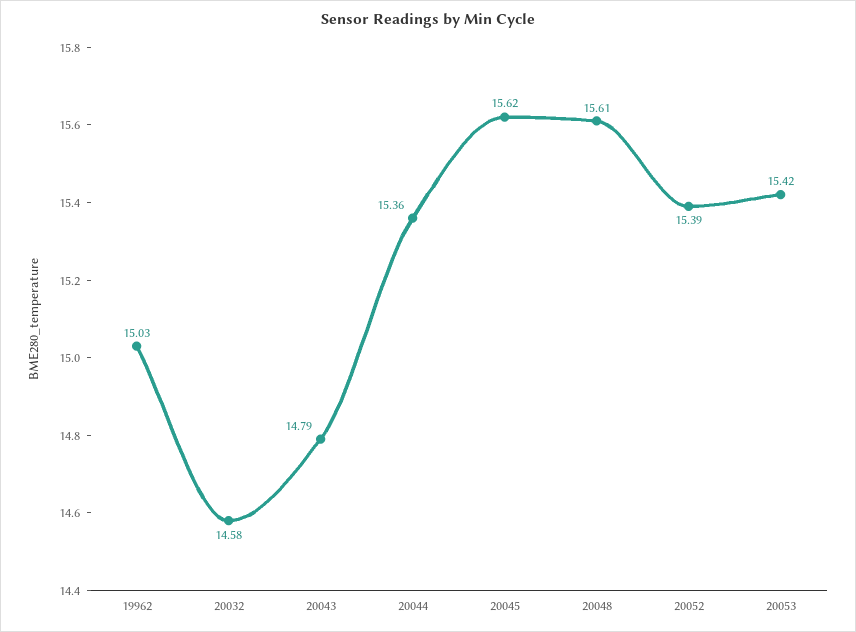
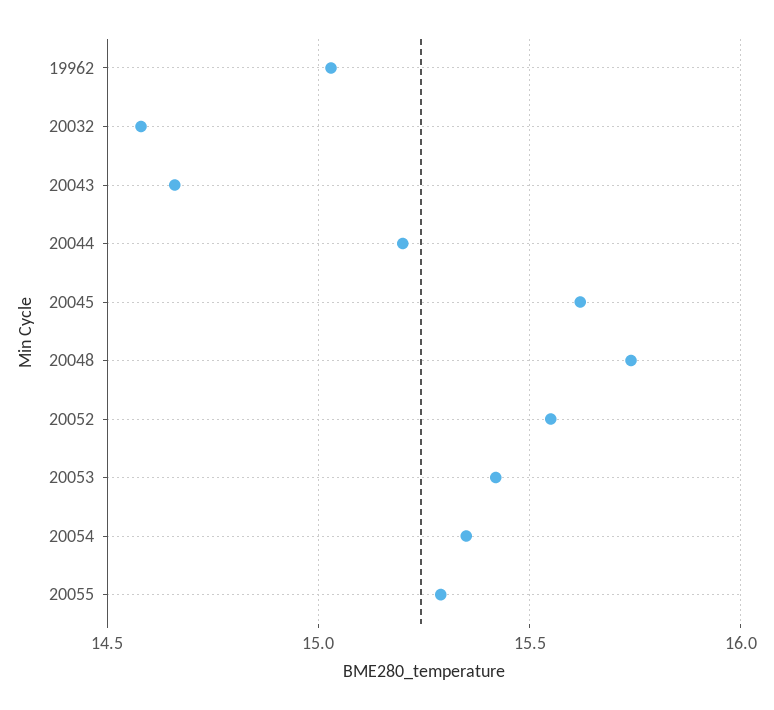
20043: 14.79 -> 14.65
20044: 15.36 -> 15.2
20048: 15.61 -> 15.75
20052: 15.39 -> 15.55
20054: none -> 15.35
20055: none -> 15.3

